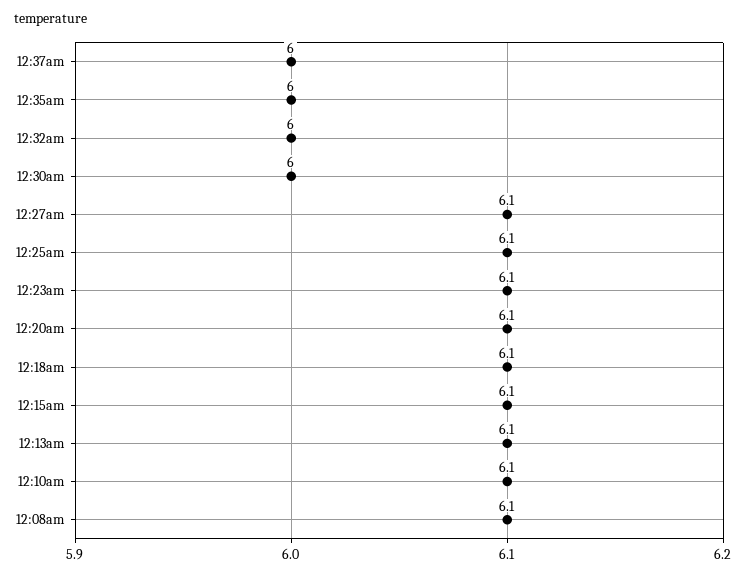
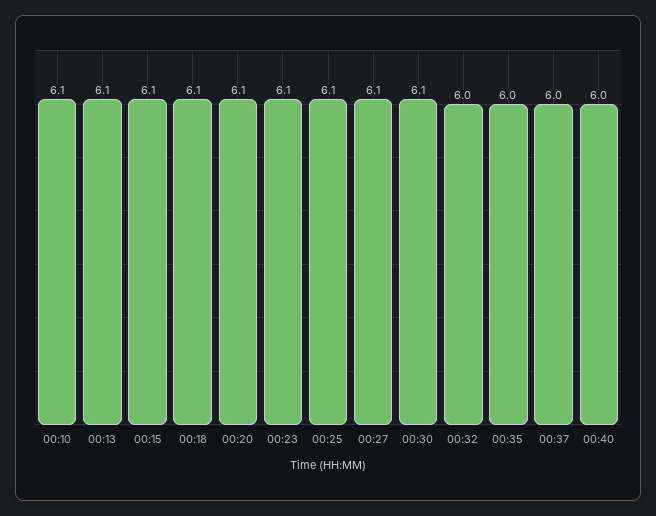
12:30am: 6 -> 6.1
12:08am: 6.1 -> none
00:40: none -> 6

